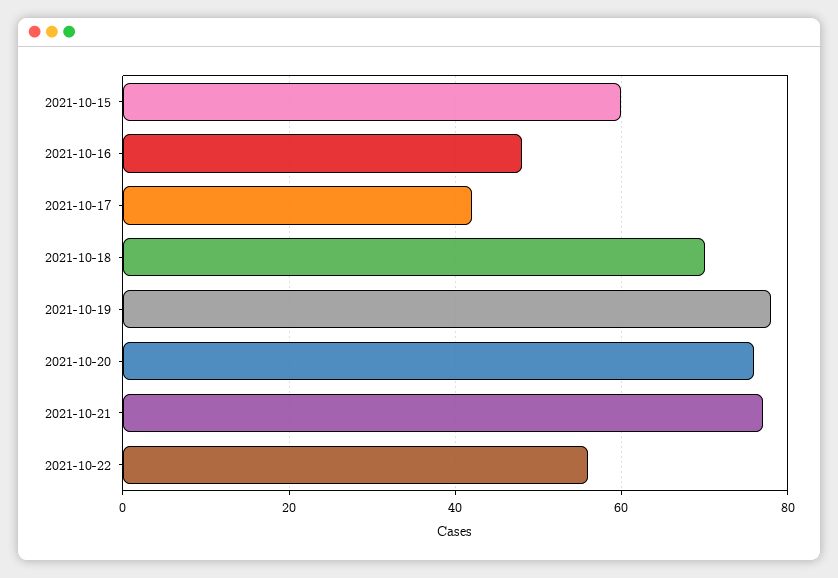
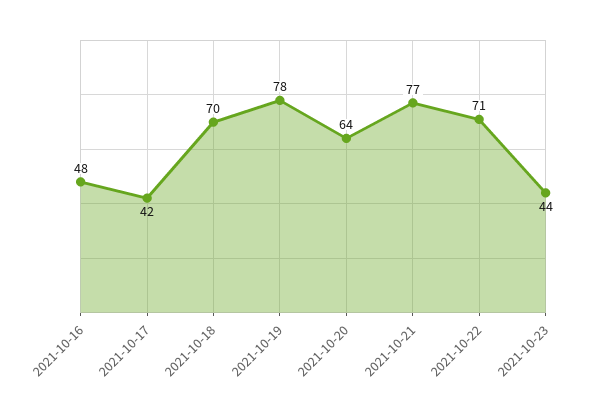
2021-10-15: 60 -> none
2021-10-20: 75 -> 64
2021-10-22: 55 -> 71
2021-10-23: none -> 44

